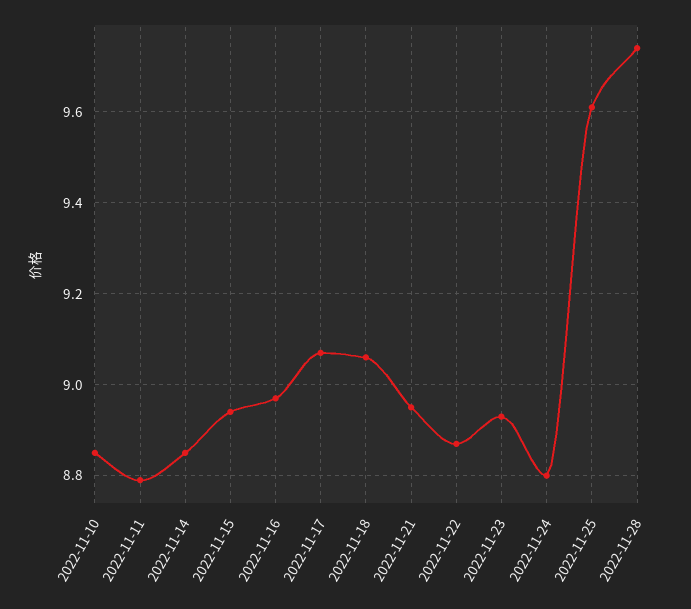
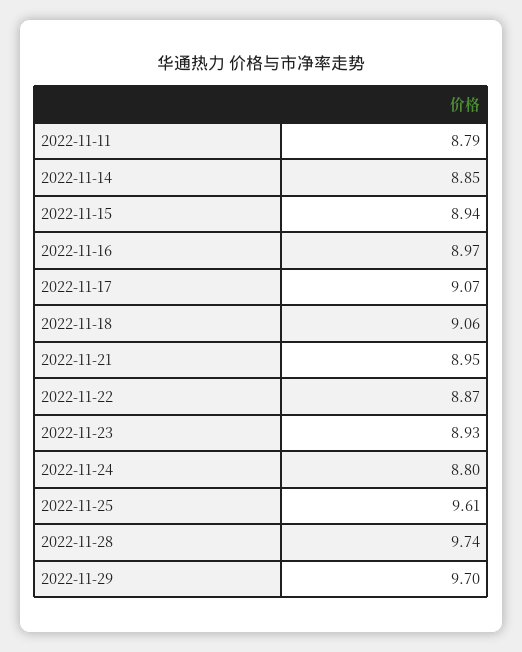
2022-11-10: 8.85 -> none
2022-11-29: none -> 9.7

